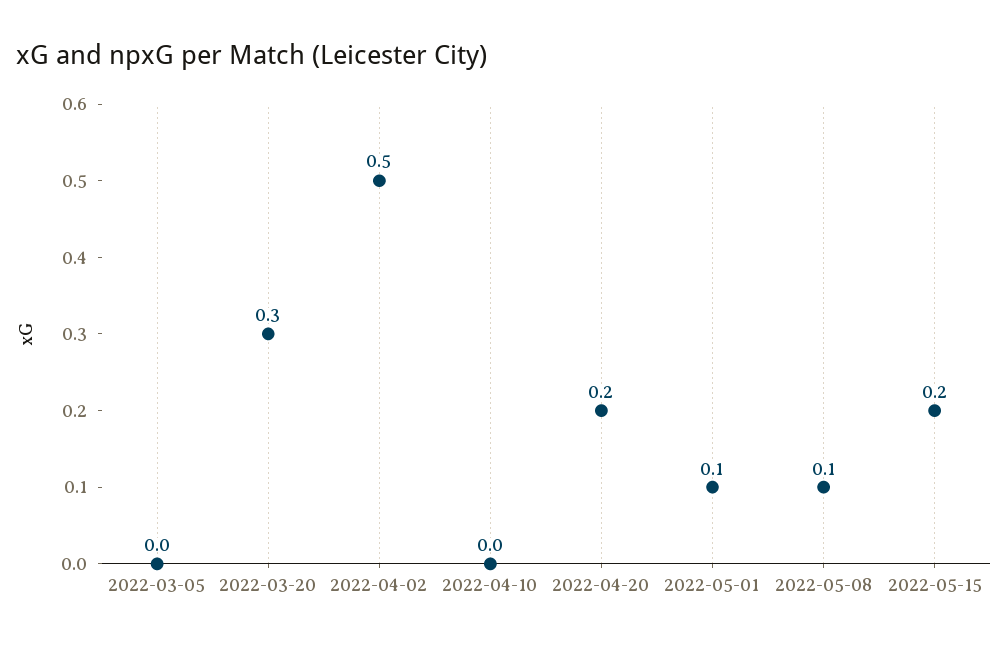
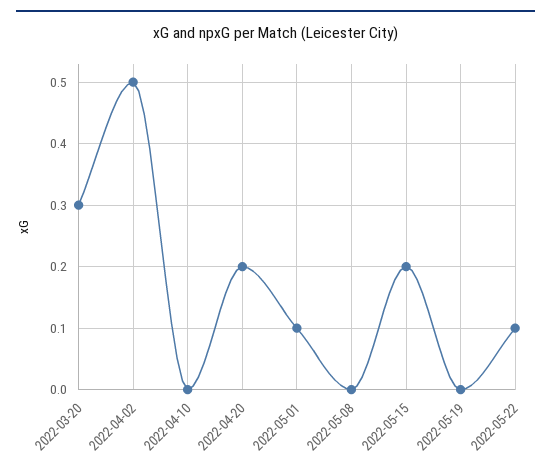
2022-03-05: 0 -> none
2022-05-08: 0.1 -> 0
2022-05-19: none -> 0
2022-05-22: none -> 0.1

